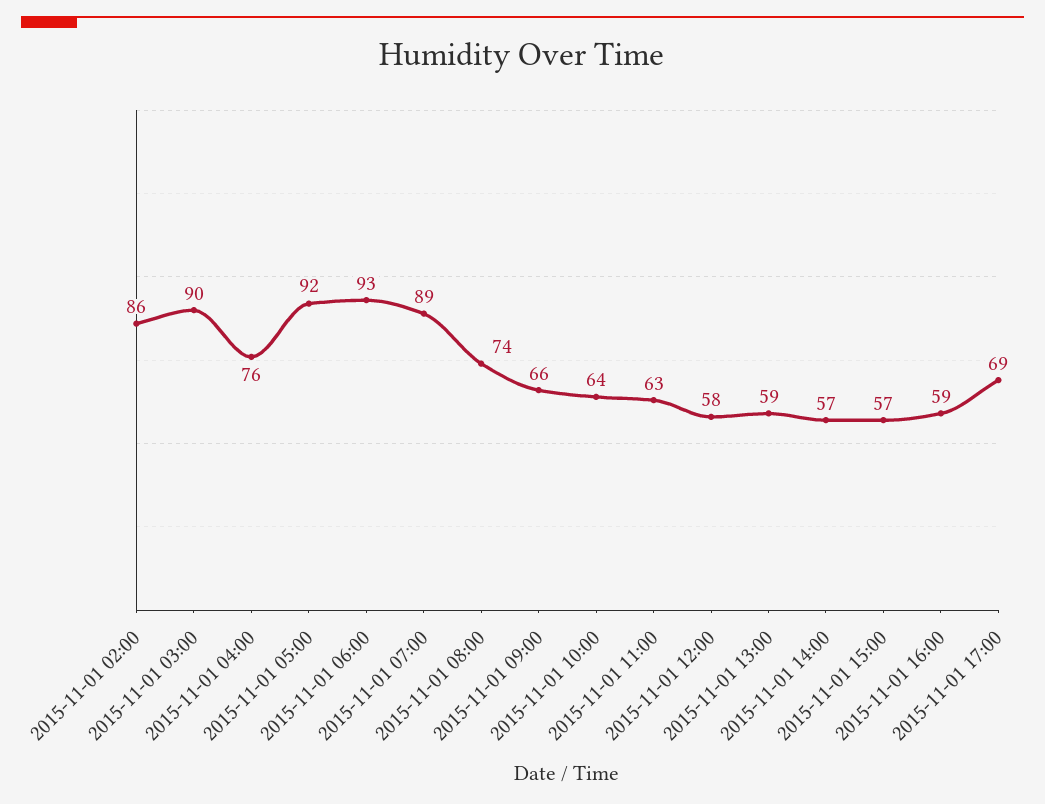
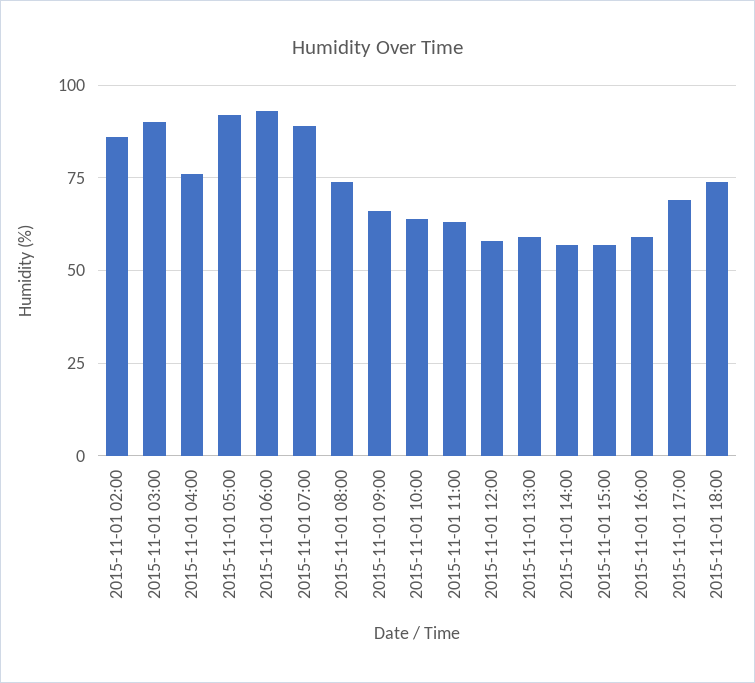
2015-11-01 18:00: none -> 75

